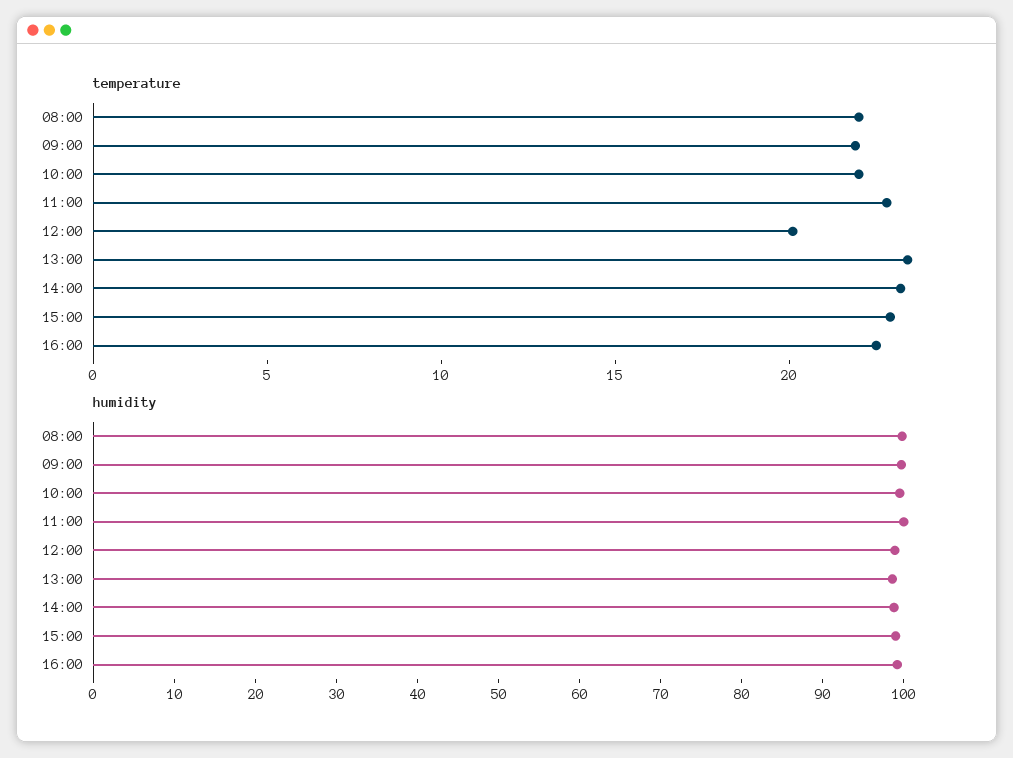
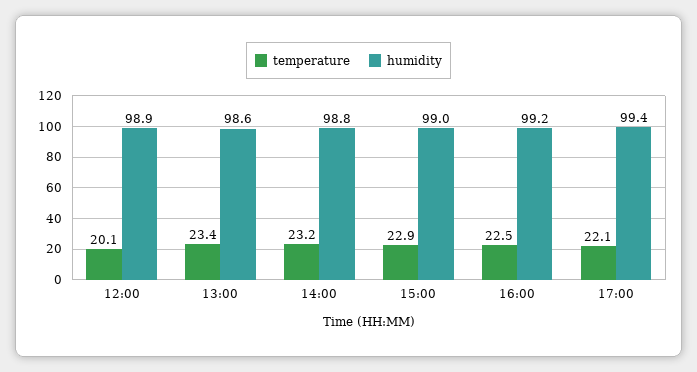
temperature, 08:00: 22 -> none
temperature, 09:00: 22 -> none
temperature, 10:00: 22 -> none
temperature, 11:00: 23 -> none
humidity, 08:00: 100 -> none
humidity, 09:00: 100 -> none
humidity, 10:00: 100 -> none
humidity, 11:00: 100 -> none
temperature, 17:00: none -> 22.1
humidity, 17:00: none -> 99.4

